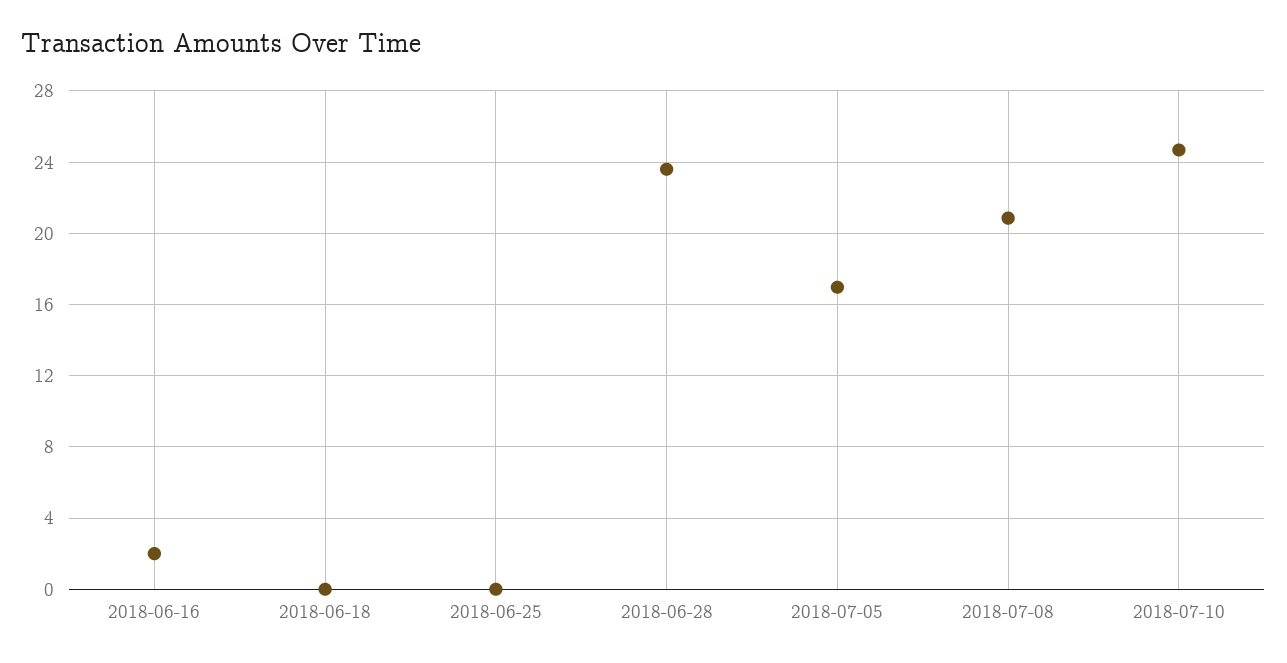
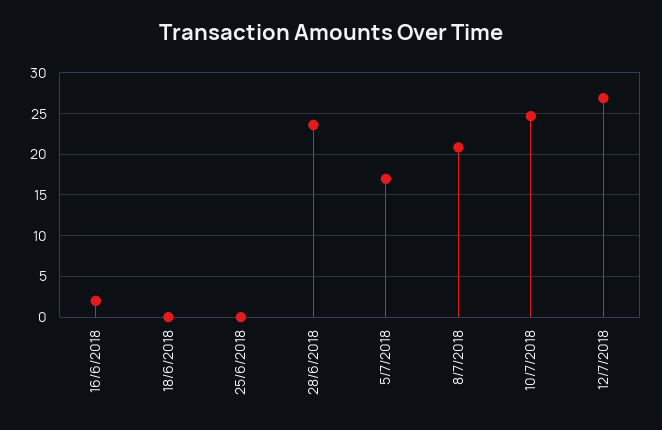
12/7/2018: none -> 27

